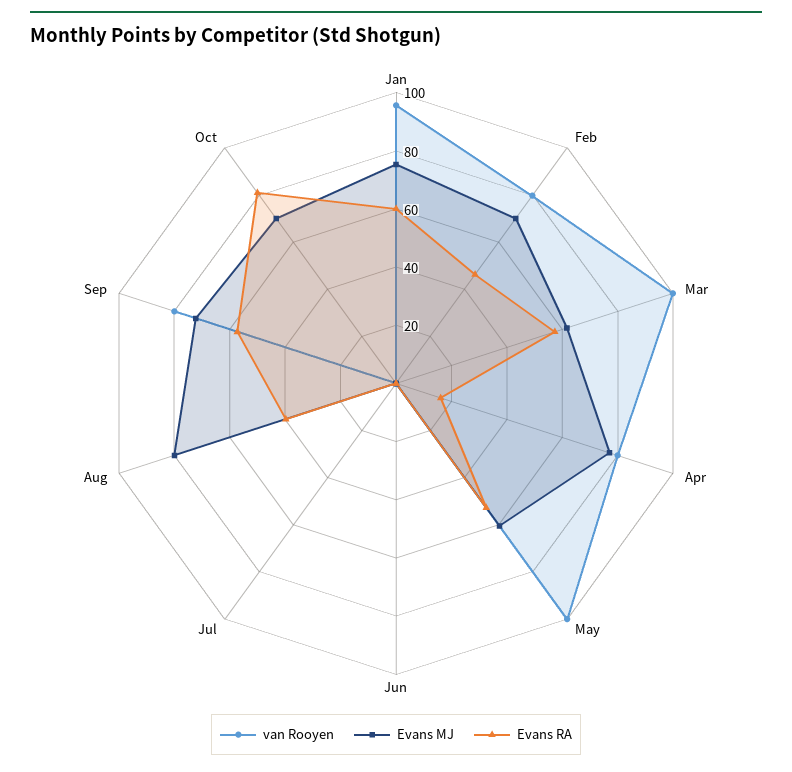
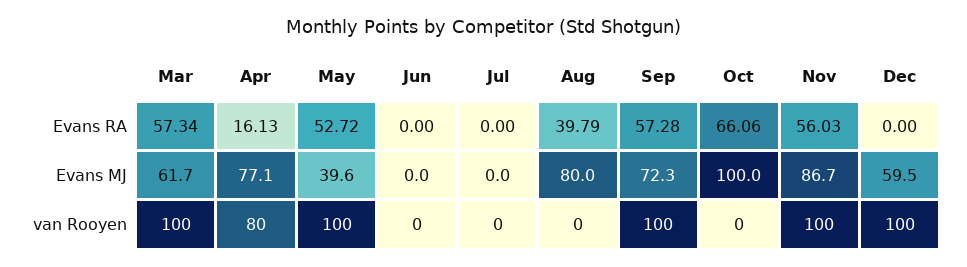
van Rooyen, Jan: 95 -> none
Evans MJ, Jan: 75 -> none
Evans RA, Jan: 60 -> none
van Rooyen, Feb: 80 -> none
Evans MJ, Feb: 70 -> none
Evans RA, Feb: 45 -> none
Evans MJ, May: 60 -> 39.6
van Rooyen, Sep: 80 -> 100
Evans MJ, Oct: 70 -> 100
Evans RA, Oct: 80 -> 66.06
Evans RA, Nov: none -> 56.03
Evans RA, Dec: none -> 0
Evans MJ, Nov: none -> 86.7
Evans MJ, Dec: none -> 59.5
van Rooyen, Nov: none -> 100
van Rooyen, Dec: none -> 100

